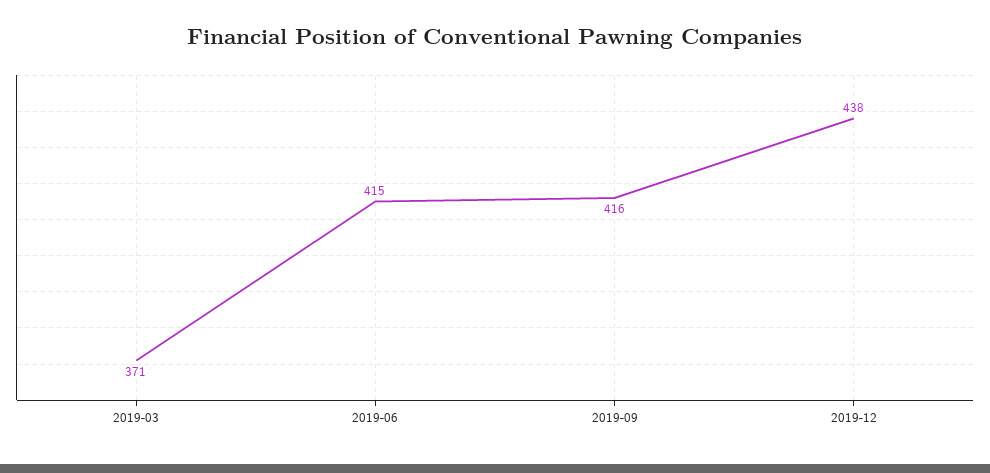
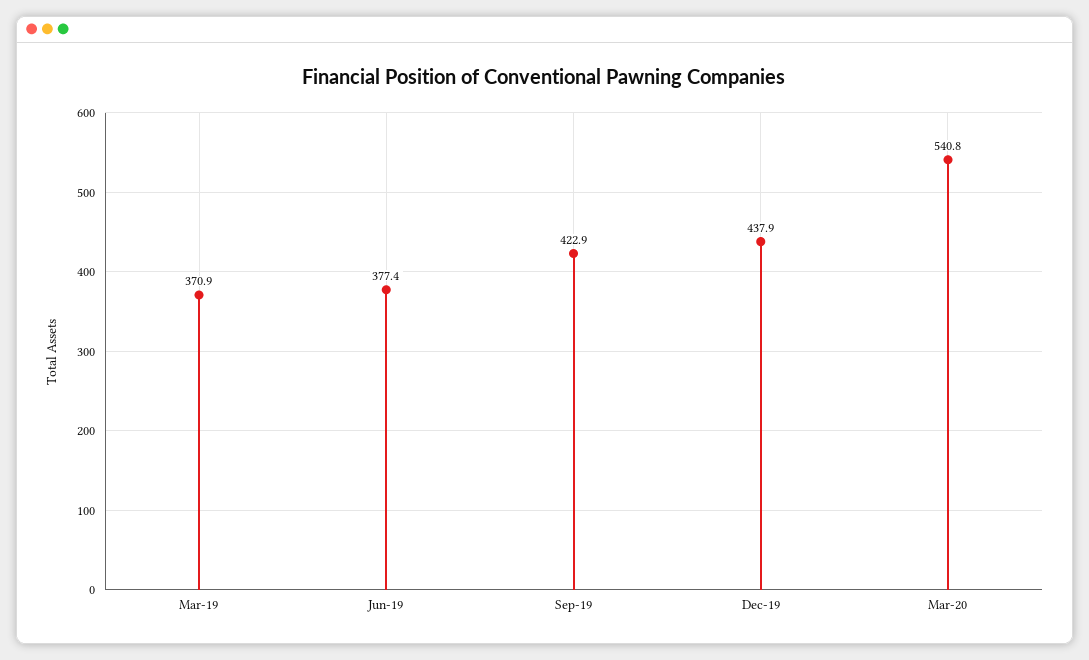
2019-06: 415 -> 377.4
2019-09: 416 -> 422.9
Mar-20: none -> 540.8

